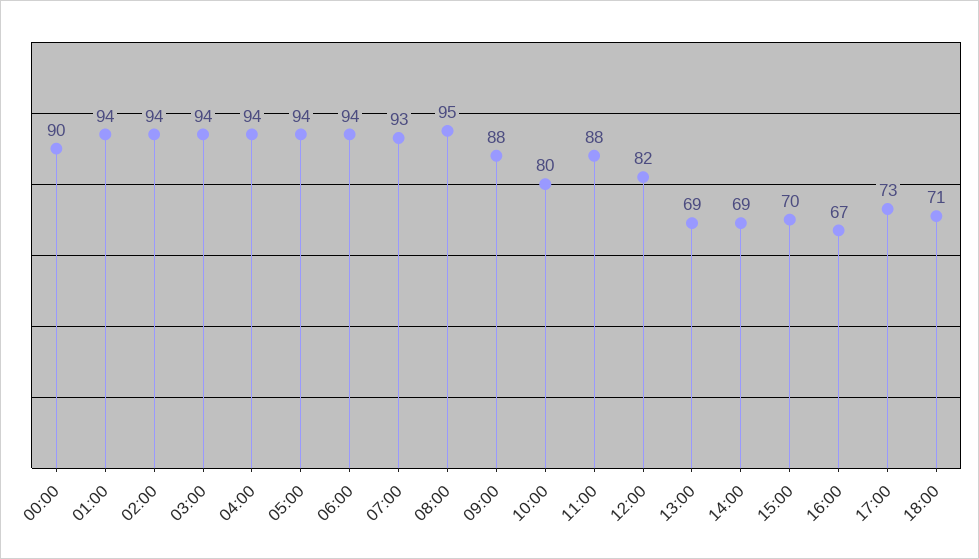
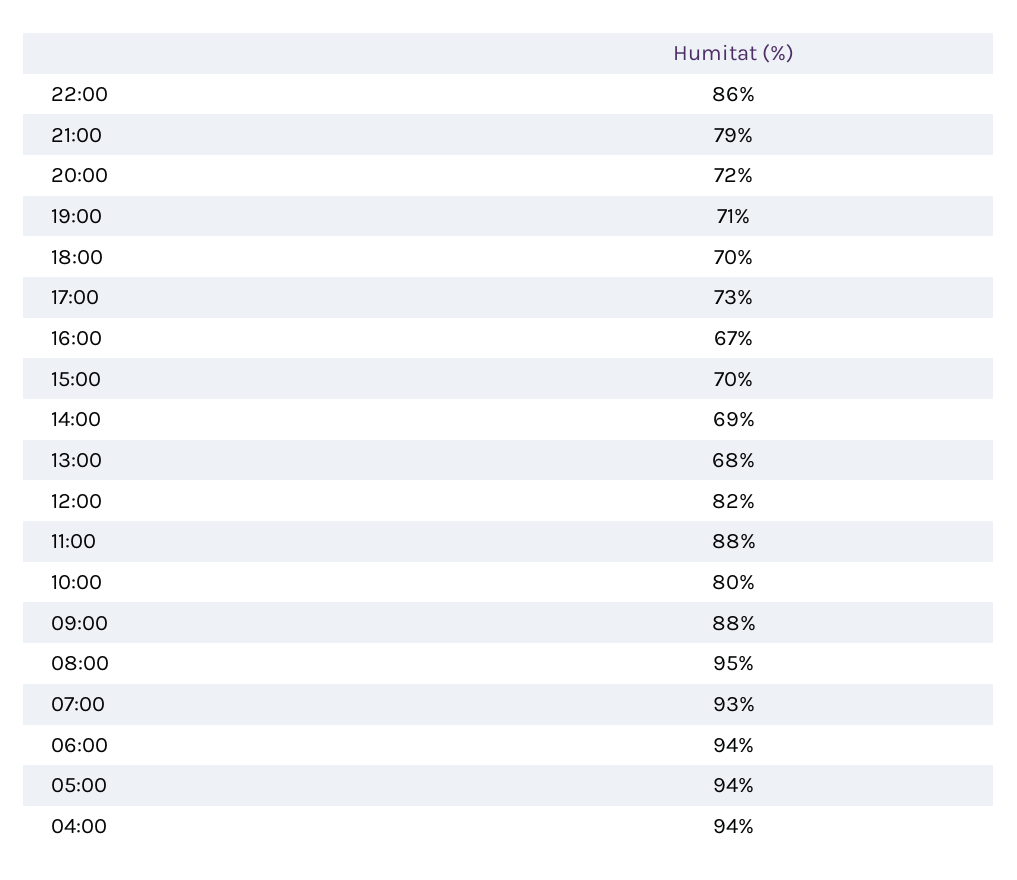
00:00: 90 -> none
01:00: 94 -> none
02:00: 94 -> none
03:00: 94 -> none
13:00: 69 -> 68
18:00: 71 -> 70
22:00: none -> 86
21:00: none -> 79
20:00: none -> 72
19:00: none -> 71

